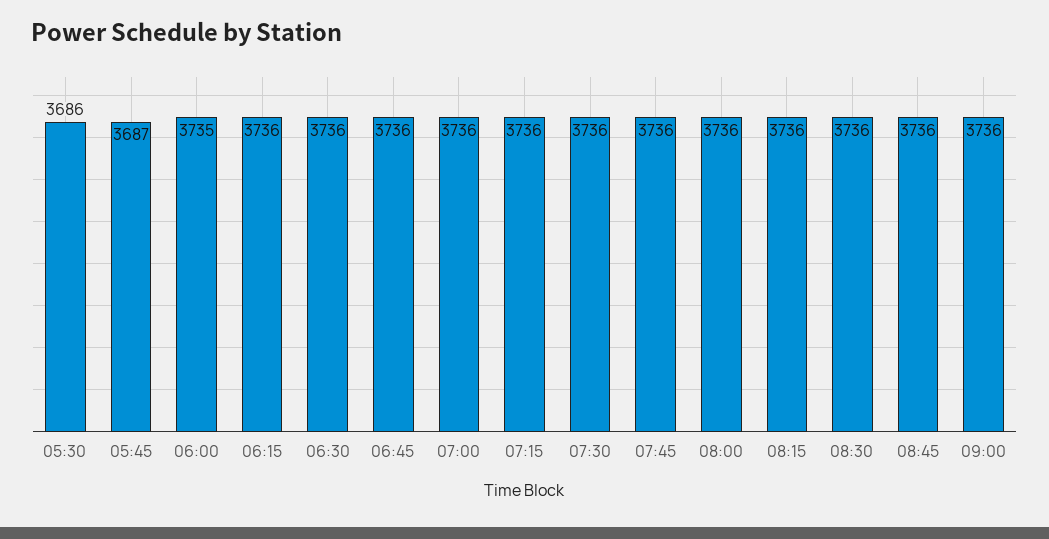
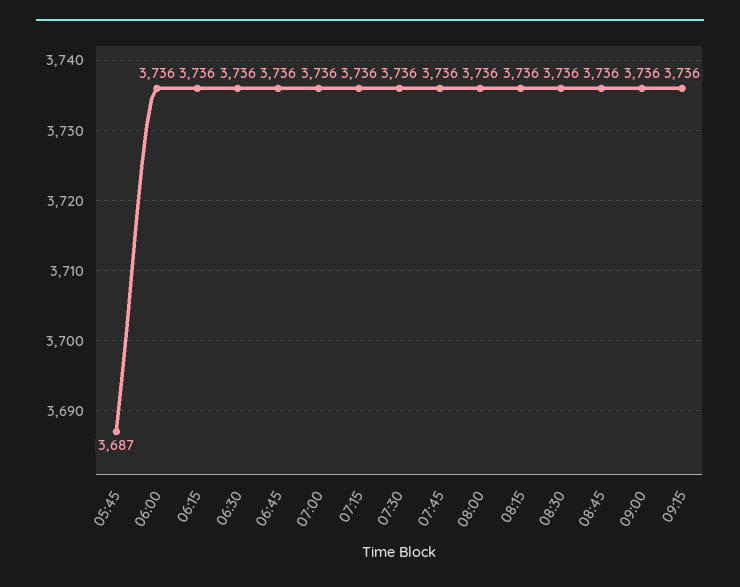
05:30: 3686 -> none
06:00: 3735 -> 3736
09:15: none -> 3736

